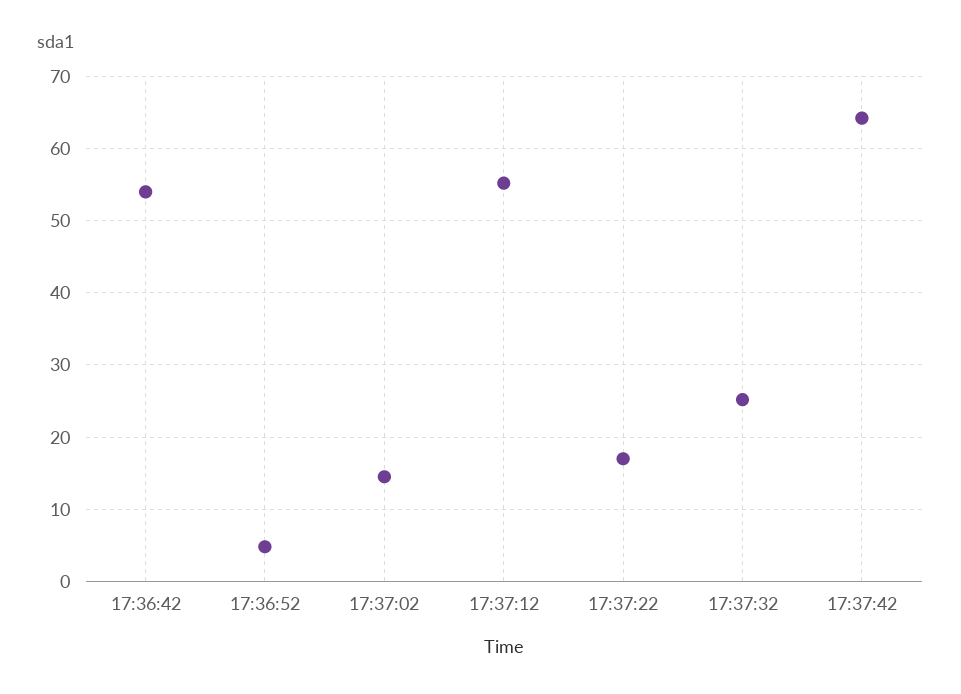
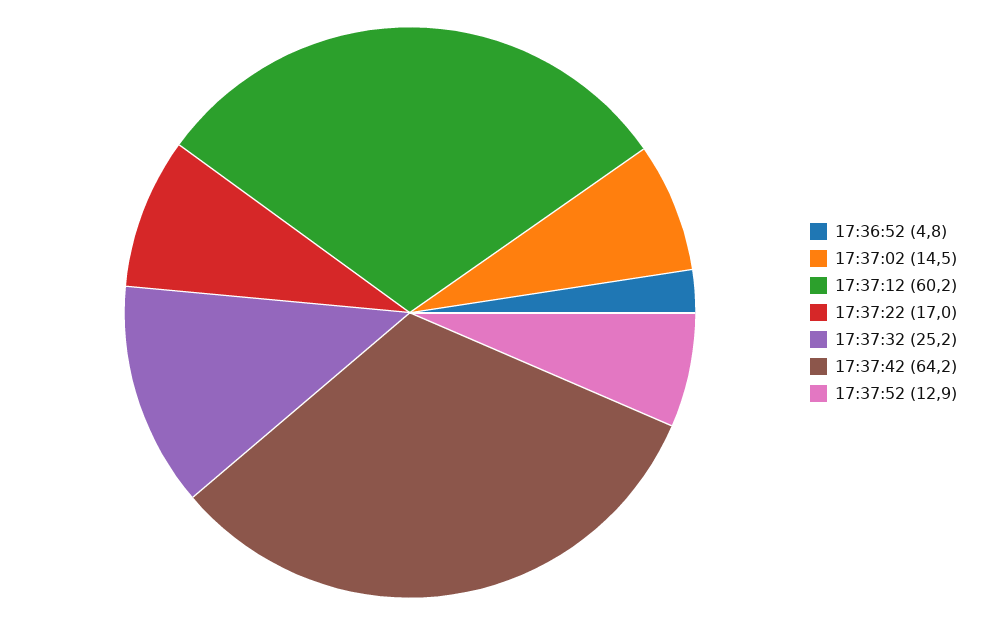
17:36:42: 54 -> none
17:37:12: 55 -> 60.2
17:37:52: none -> 12.9

